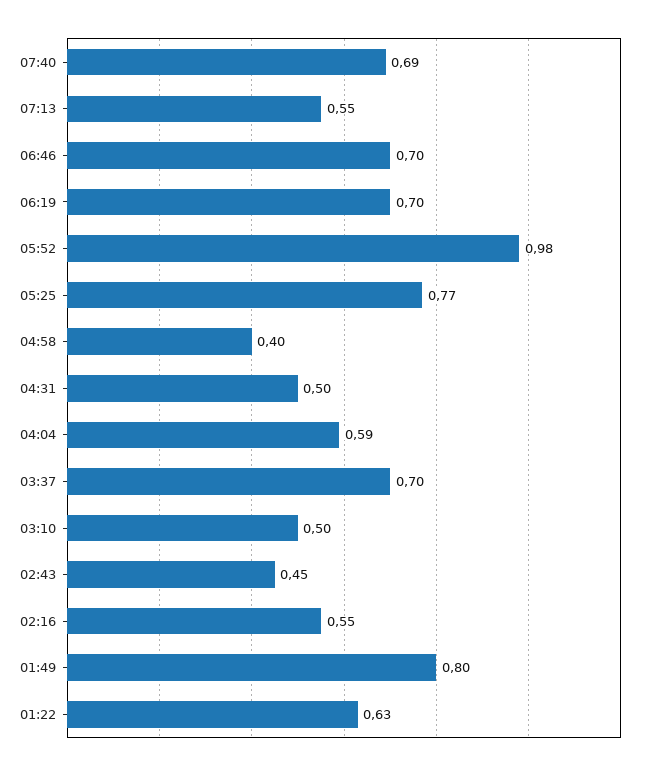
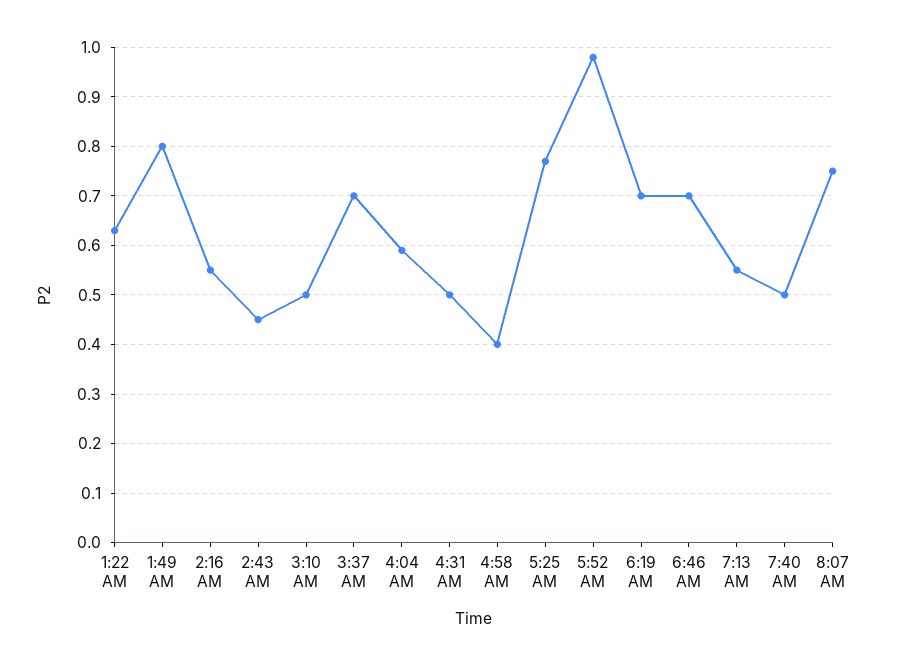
07:40: 0.69 -> 0.5
8:07 AM: none -> 0.75

